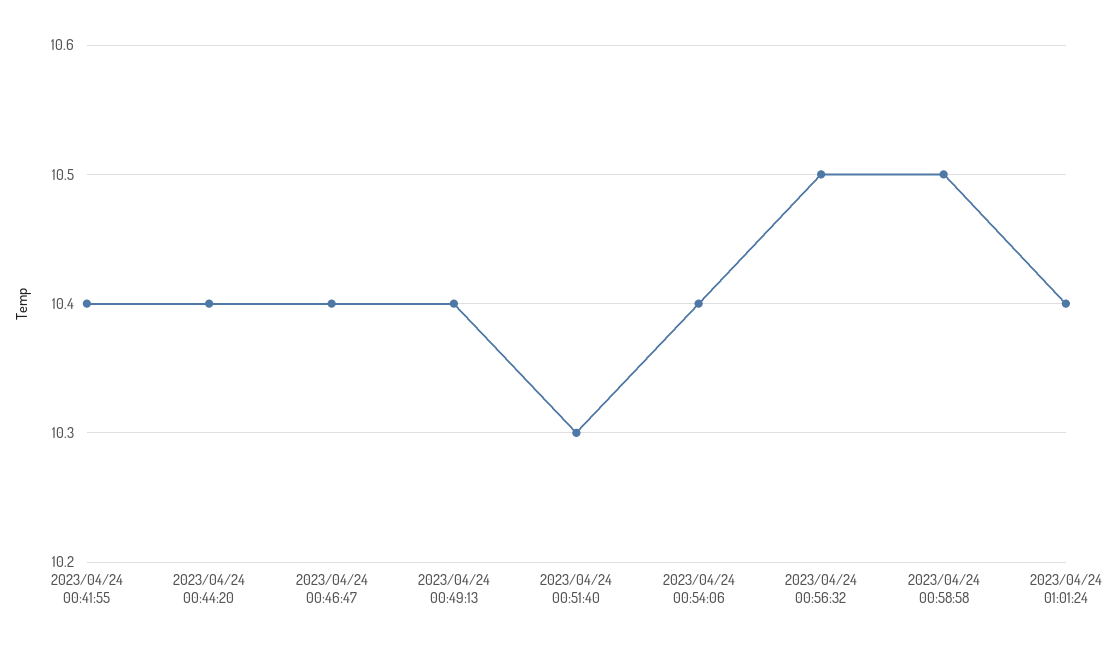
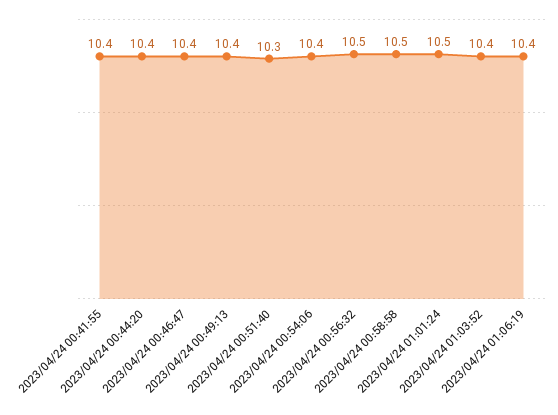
2023/04/24 01:01:24: 10.4 -> 10.5
2023/04/24 01:03:52: none -> 10.4
2023/04/24 01:06:19: none -> 10.4

